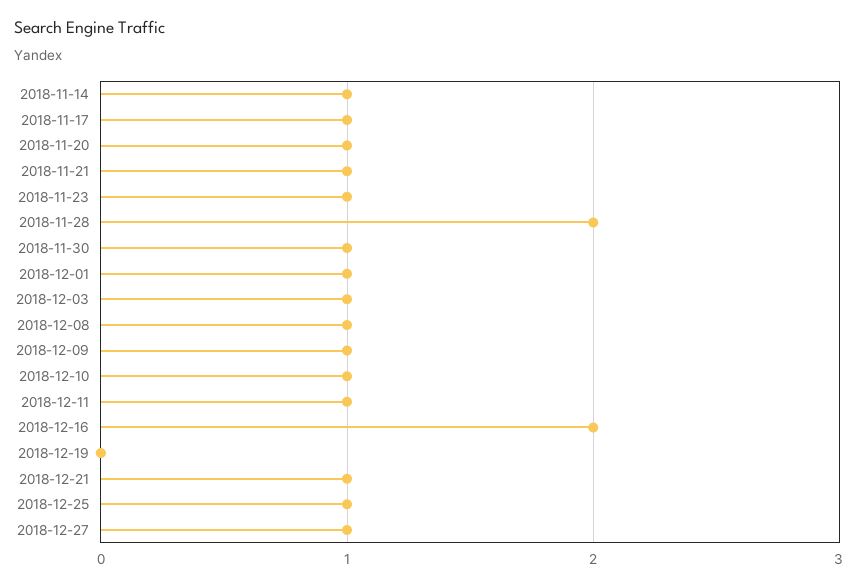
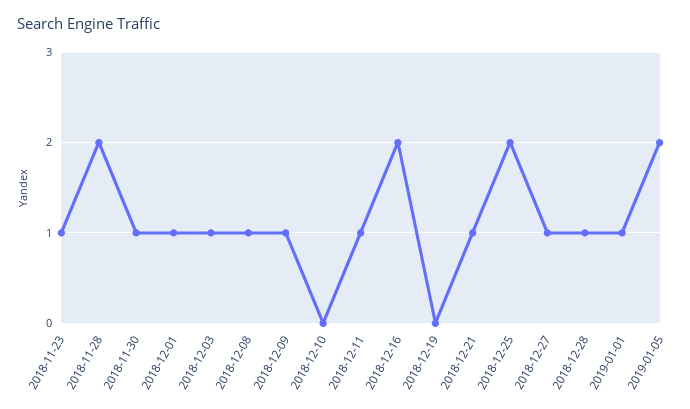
2018-11-14: 1 -> none
2018-11-17: 1 -> none
2018-11-20: 1 -> none
2018-11-21: 1 -> none
2018-12-10: 1 -> 0
2018-12-25: 1 -> 2
2018-12-28: none -> 1
2019-01-01: none -> 1
2019-01-05: none -> 2

